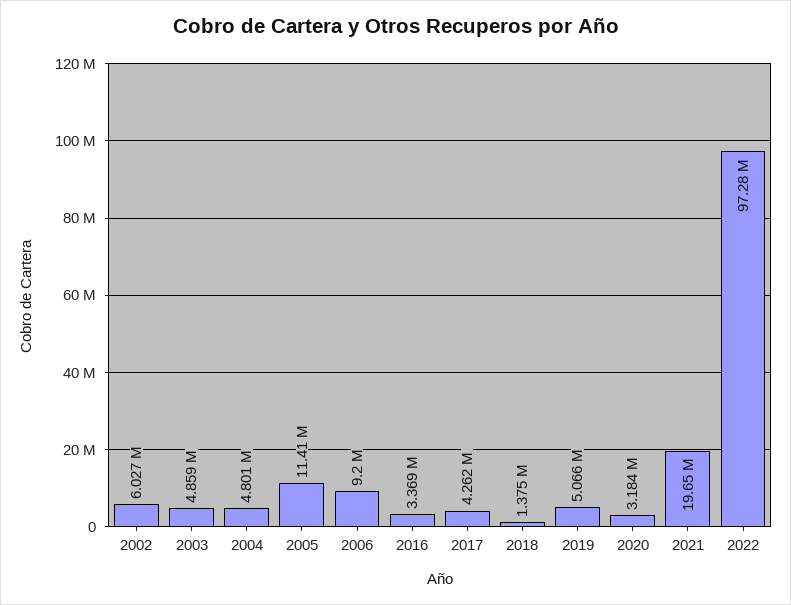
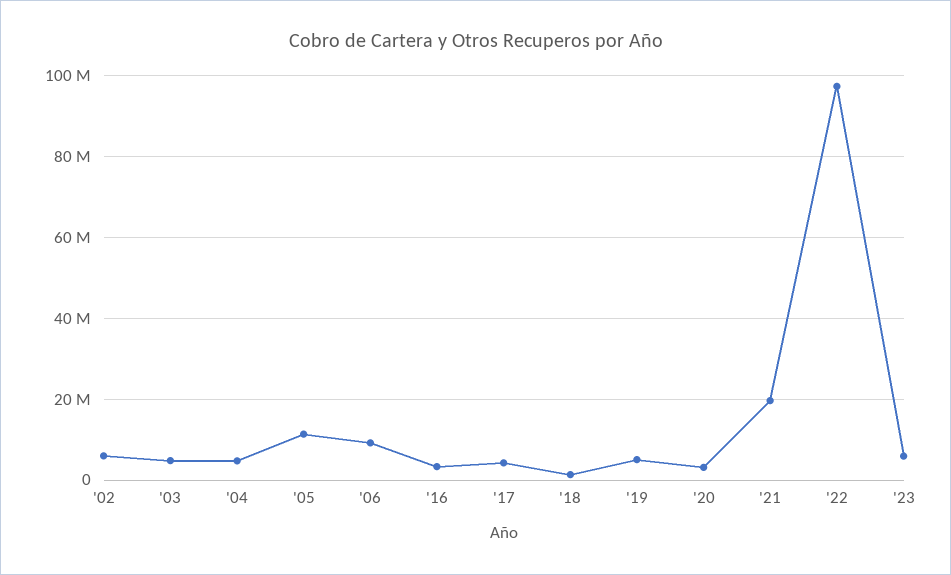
'23: none -> 6000000

